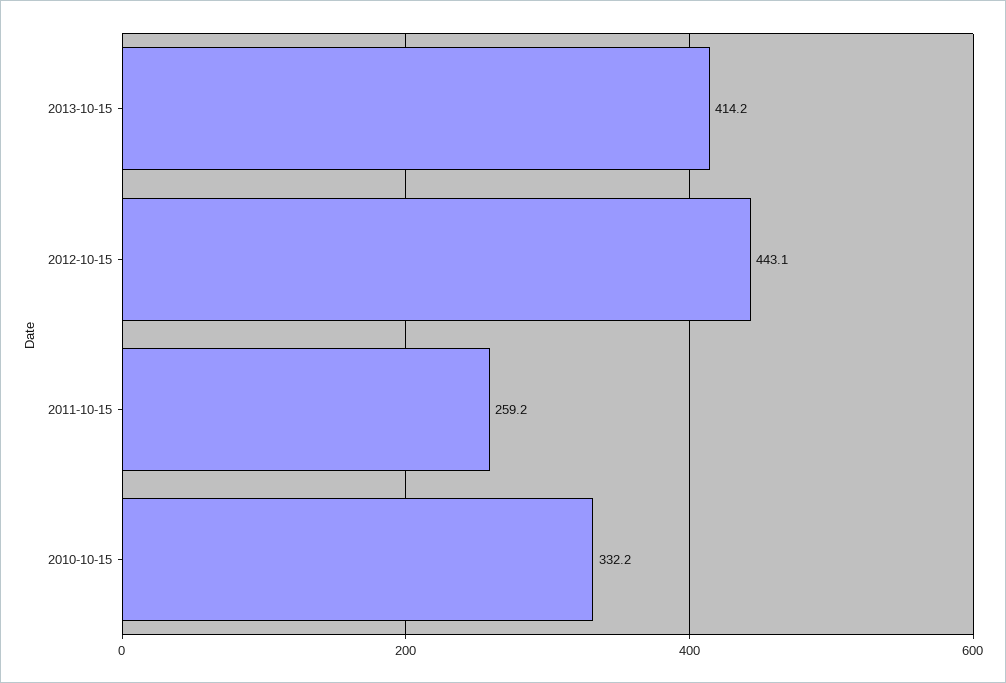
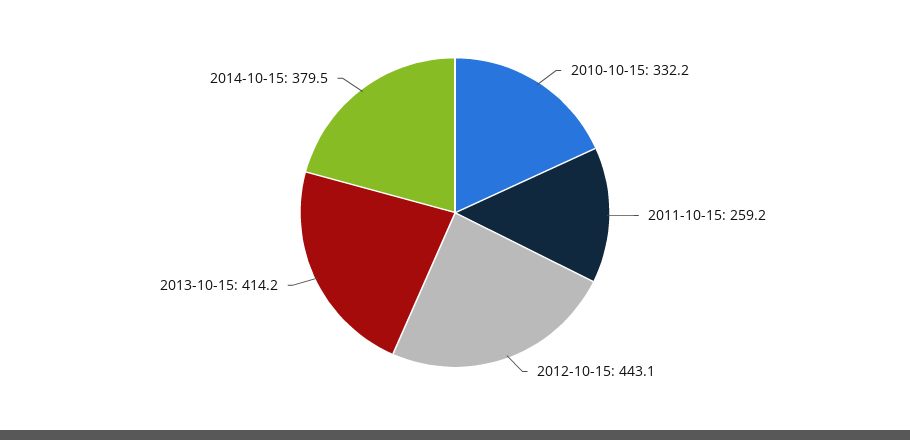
2014-10-15: none -> 379.5

